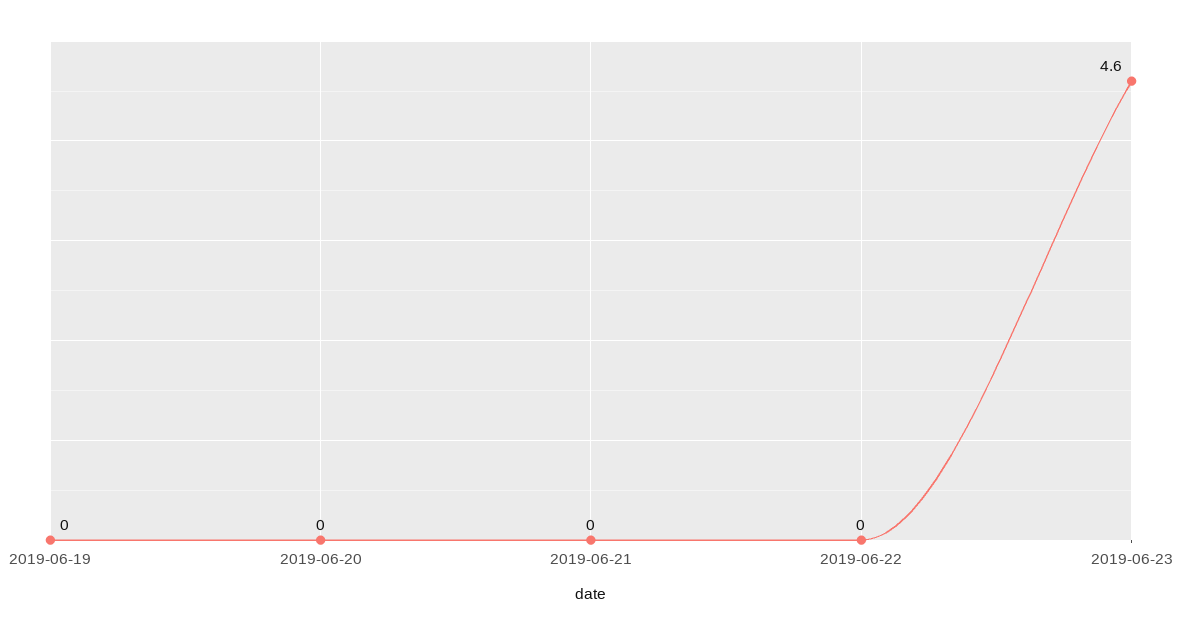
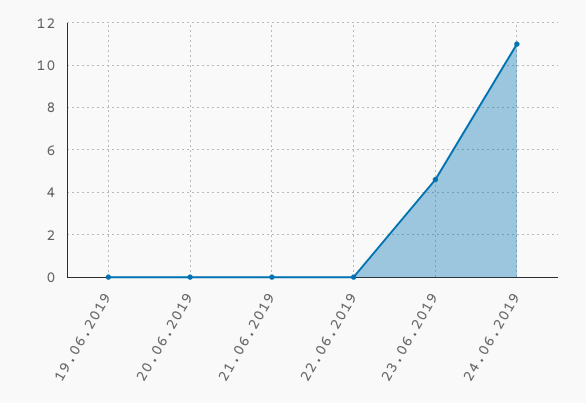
24.06.2019: none -> 11

